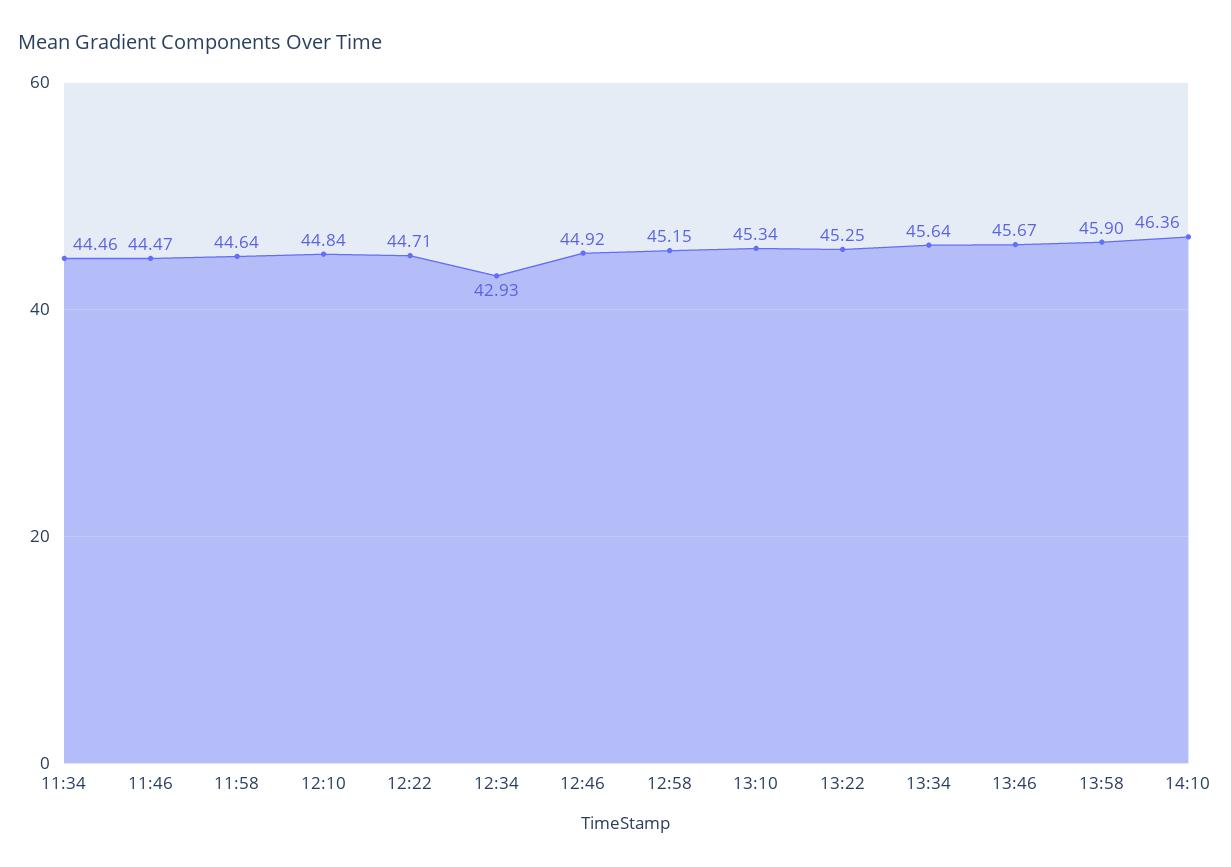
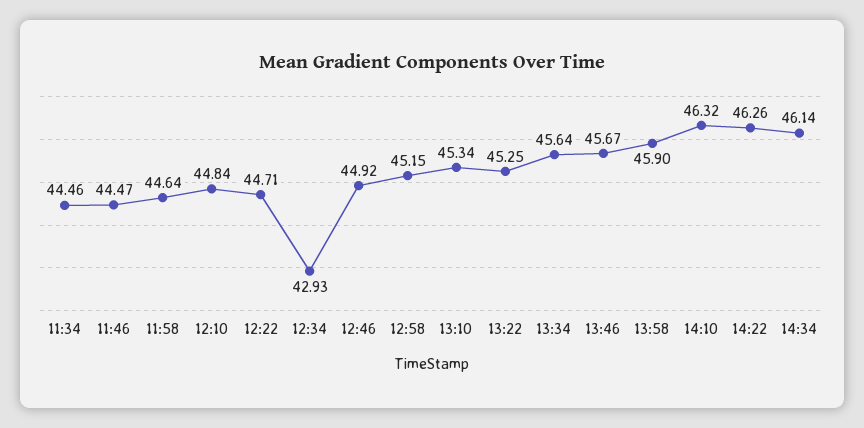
14:10: 46.36 -> 46.32
14:22: none -> 46.26
14:34: none -> 46.14

